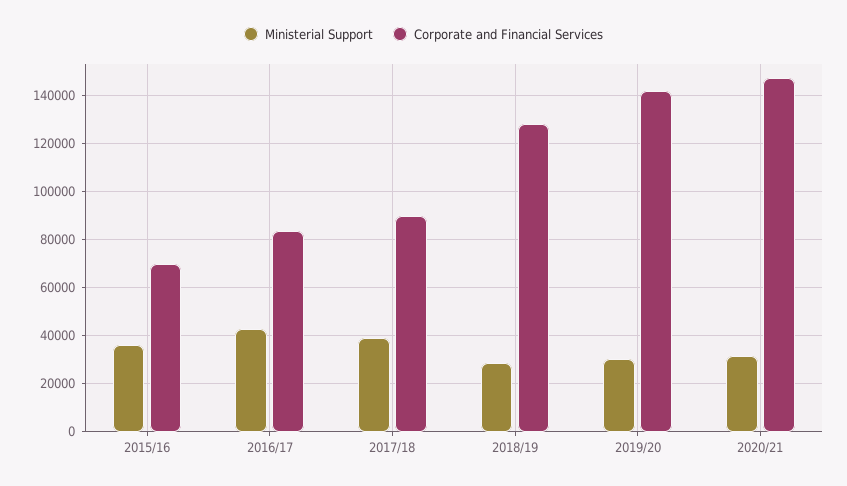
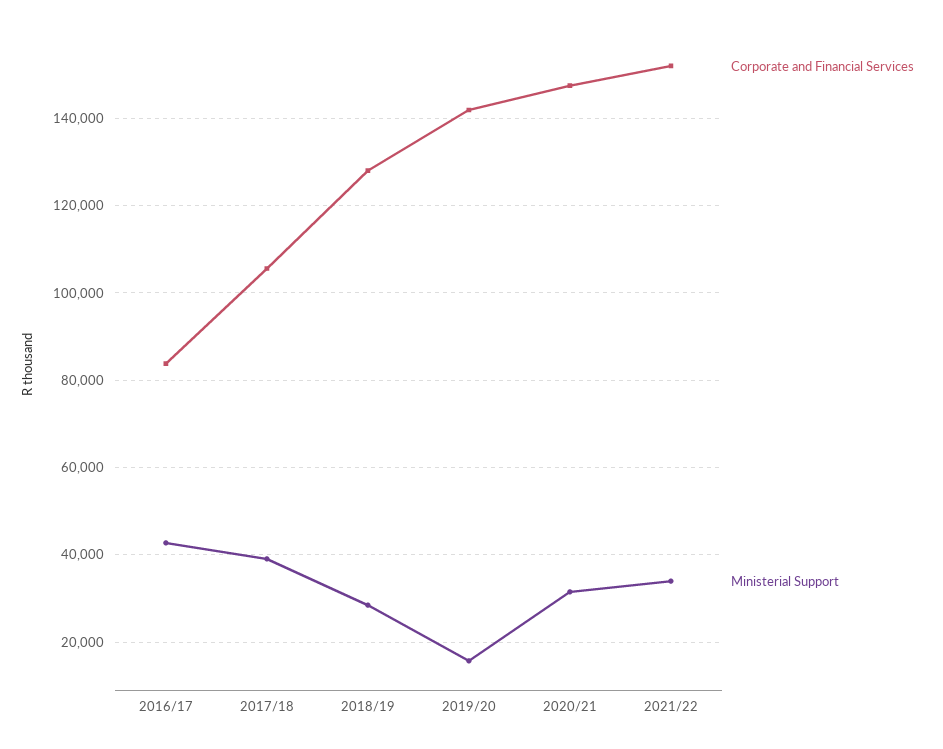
Ministerial Support, 2015/16: 35000 -> none
Corporate and Financial Services, 2015/16: 70000 -> none
Corporate and Financial Services, 2017/18: 90000 -> 106000
Ministerial Support, 2019/20: 30000 -> 16000
Corporate and Financial Services, 2021/22: none -> 152000
Ministerial Support, 2021/22: none -> 34000

